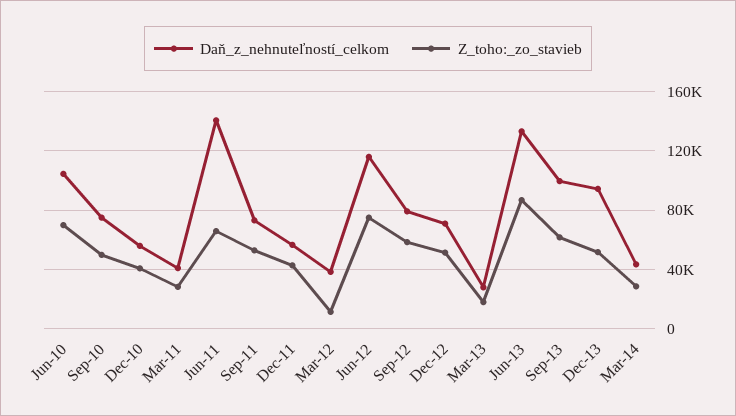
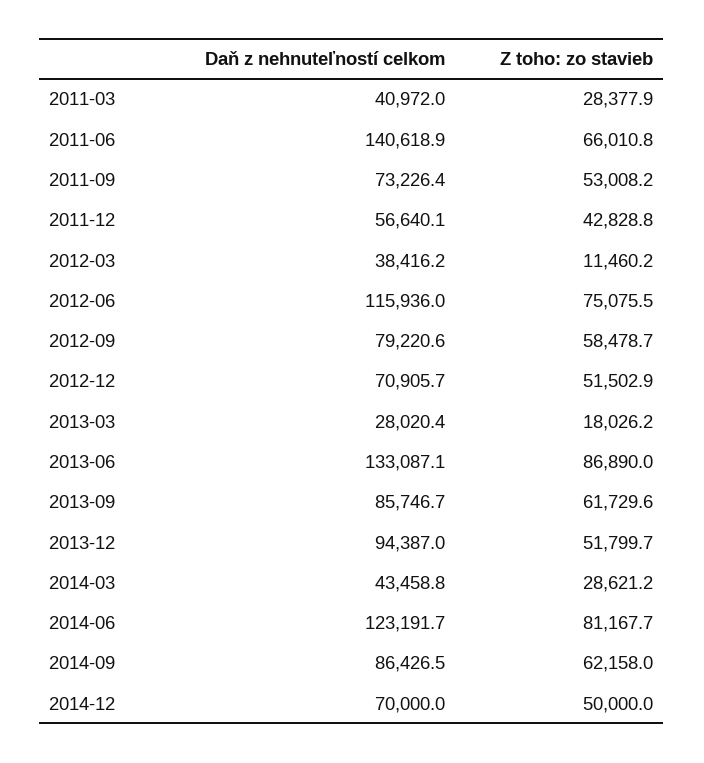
Daň_z_nehnuteľností_celkom, Jun-10: 105000 -> none
Z_toho:_zo_stavieb, Jun-10: 70000 -> none
Daň_z_nehnuteľností_celkom, Sep-10: 75000 -> none
Z_toho:_zo_stavieb, Sep-10: 50000 -> none
Daň_z_nehnuteľností_celkom, Dec-10: 55000 -> none
Z_toho:_zo_stavieb, Dec-10: 40000 -> none
Daň_z_nehnuteľností_celkom, Sep-13: 100000 -> 85746.7
Daň_z_nehnuteľností_celkom, 2014-06: none -> 123191.7
Z_toho:_zo_stavieb, 2014-06: none -> 81167.7
Daň_z_nehnuteľností_celkom, 2014-09: none -> 86426.5
Z_toho:_zo_stavieb, 2014-09: none -> 62158
Daň_z_nehnuteľností_celkom, 2014-12: none -> 70000
Z_toho:_zo_stavieb, 2014-12: none -> 50000

